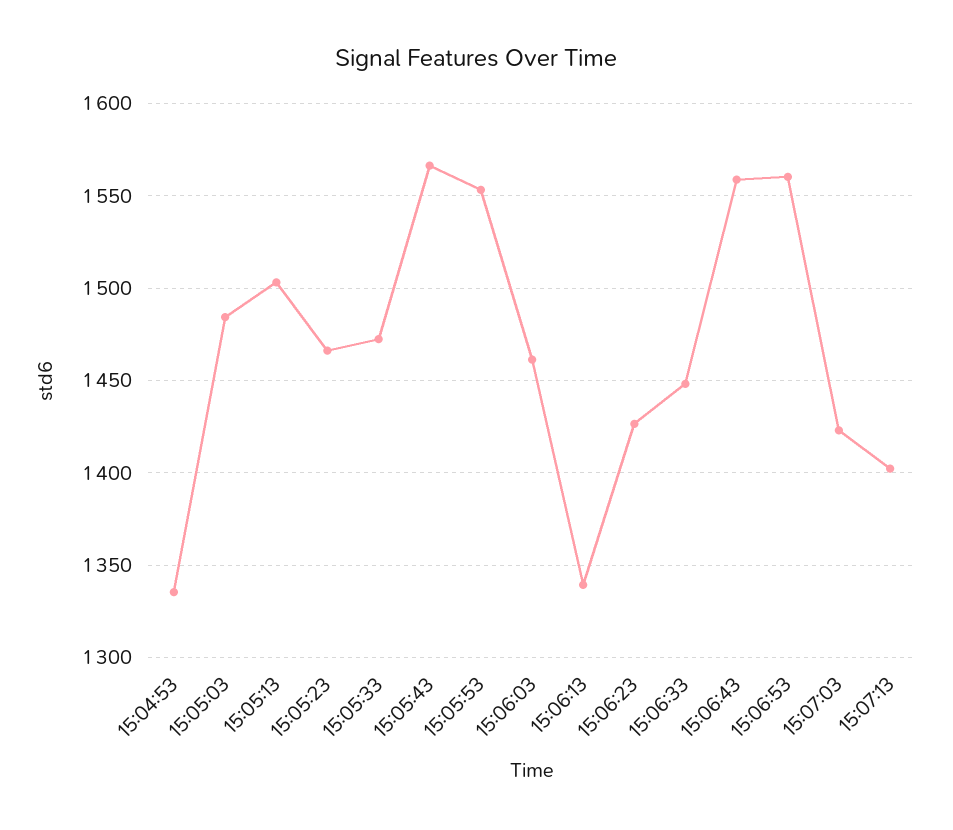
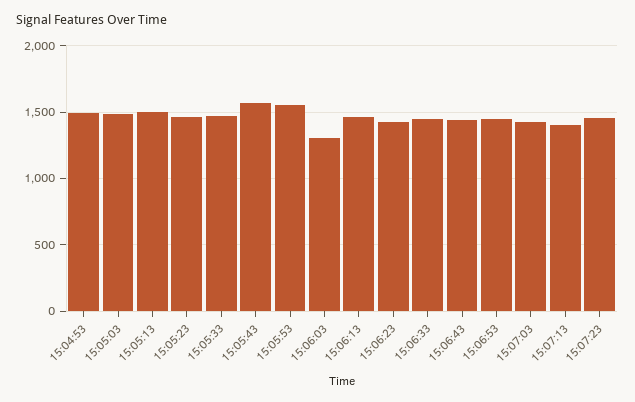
15:04:53: 1335 -> 1500
15:06:03: 1460 -> 1300
15:06:13: 1340 -> 1450
15:06:43: 1560 -> 1450
15:06:53: 1560 -> 1450
15:07:23: none -> 1450

